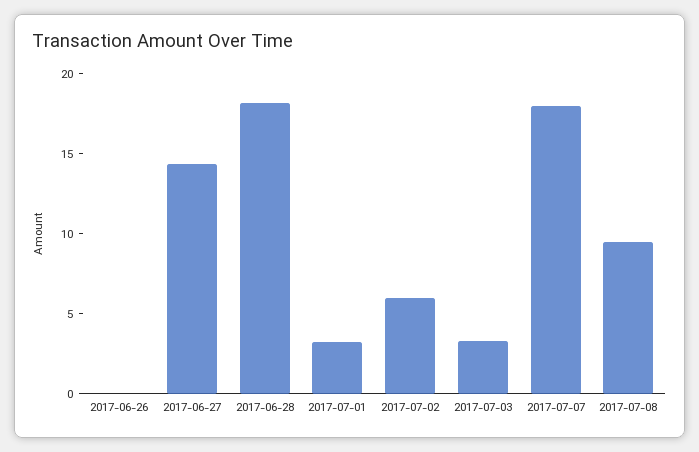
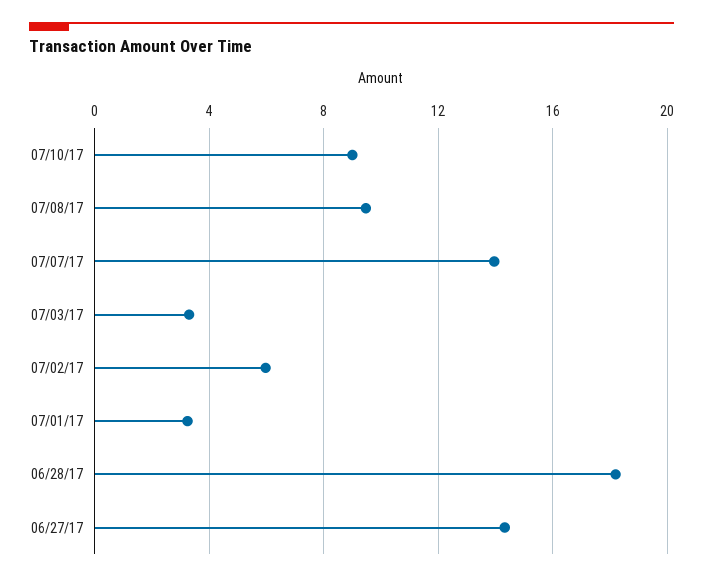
2017-06-26: 0 -> none
2017-07-07: 18 -> 14
07/10/17: none -> 9

